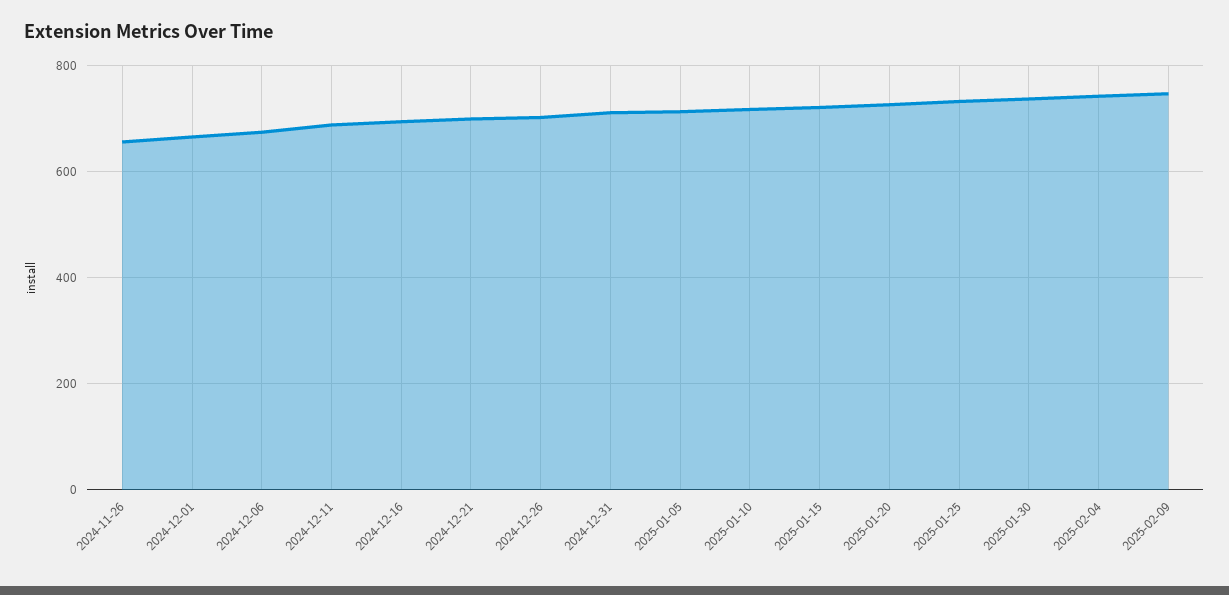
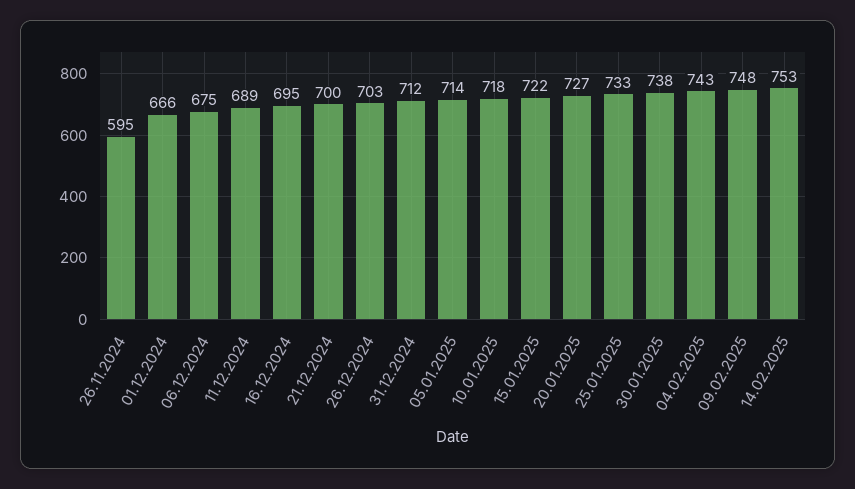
2024-11-26: 660 -> 595
14.02.2025: none -> 753

